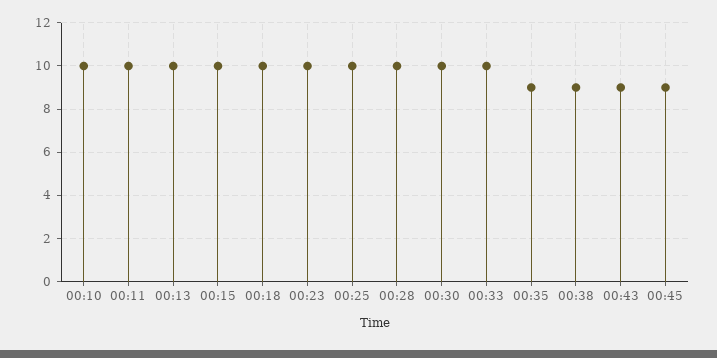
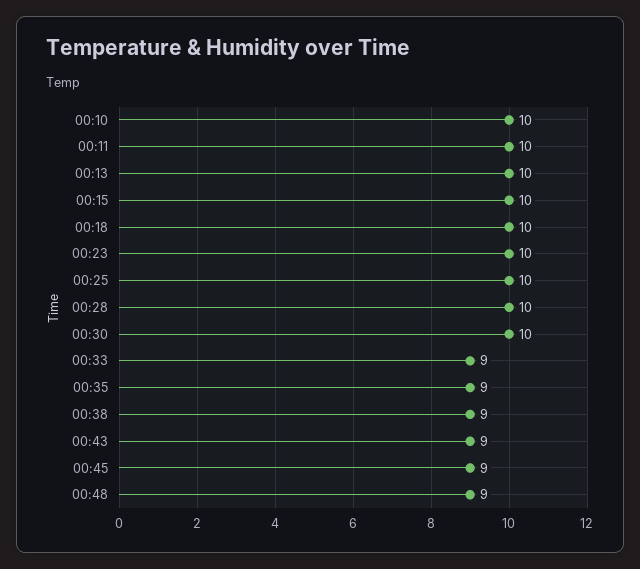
00:33: 10 -> 9
00:48: none -> 9

